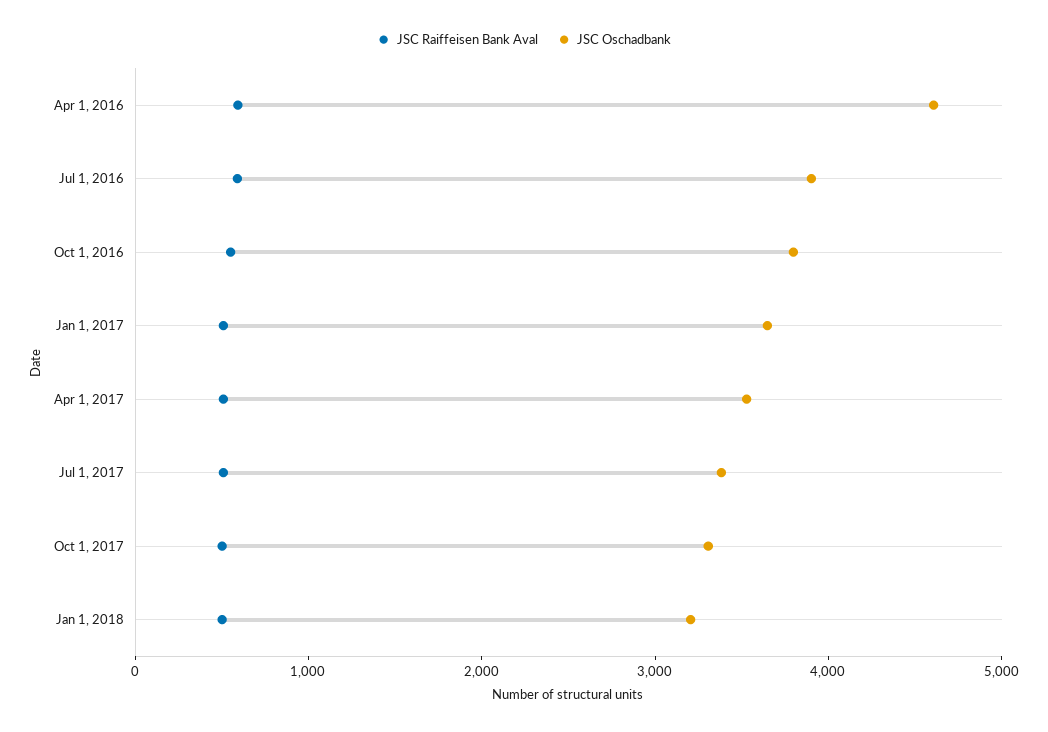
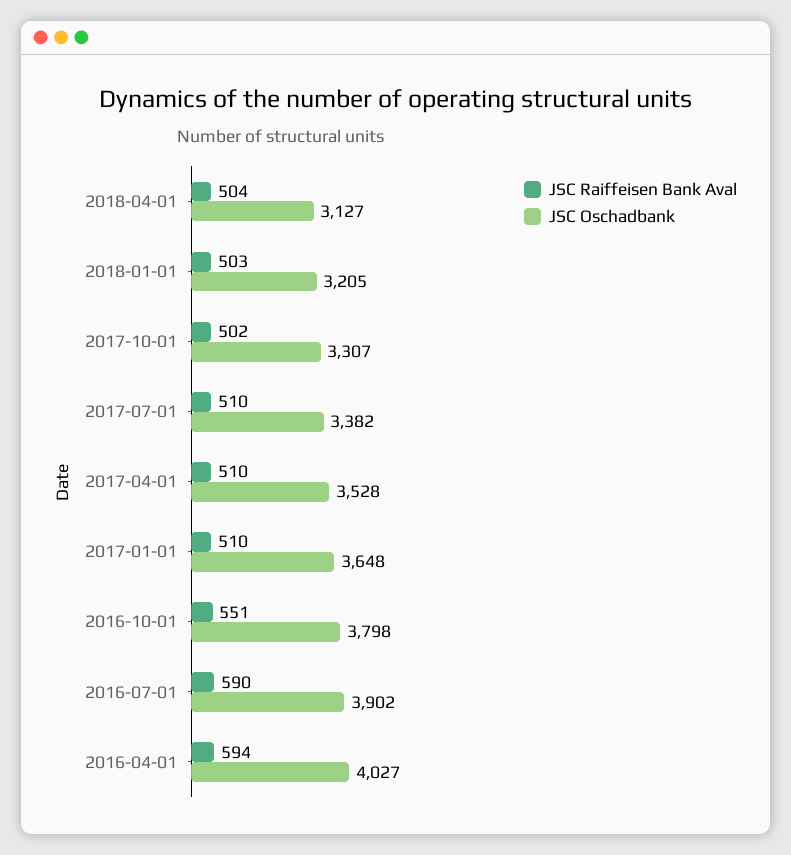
JSC Oschadbank, Apr 1, 2016: 4600 -> 4027
JSC Raiffeisen Bank Aval, 2018-04-01: none -> 504
JSC Oschadbank, 2018-04-01: none -> 3127

